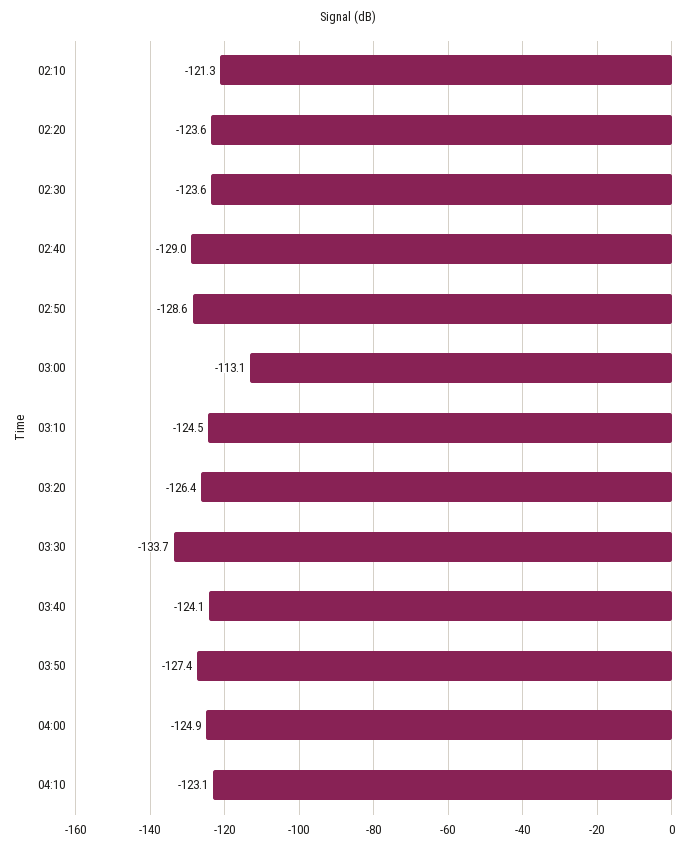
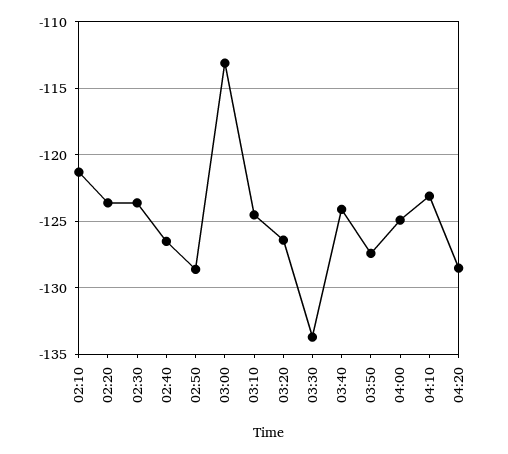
02:40: -129 -> -126.5
04:20: none -> -128.5

